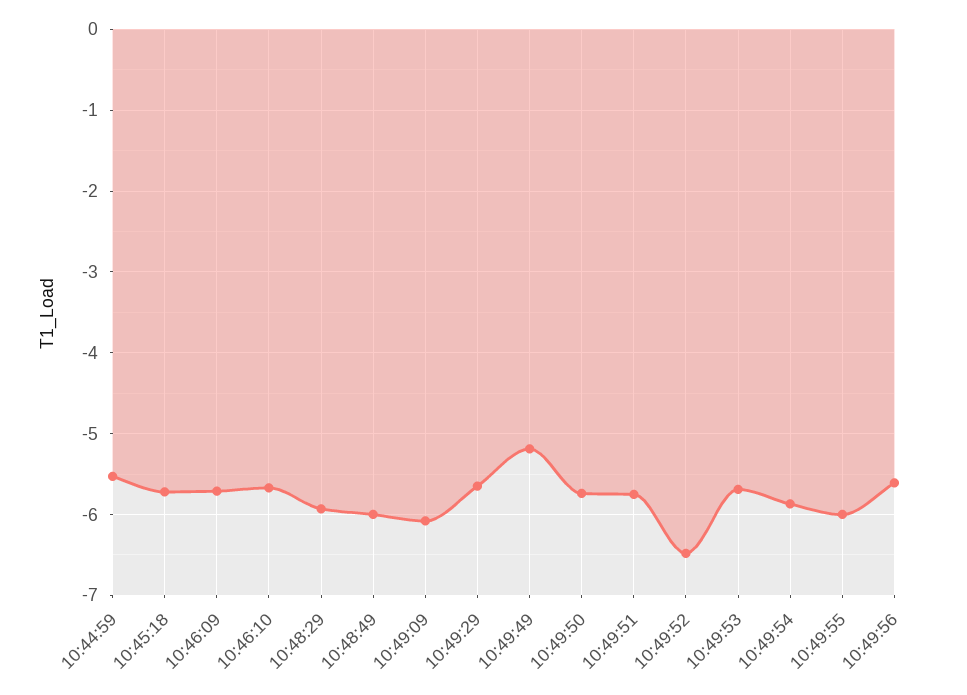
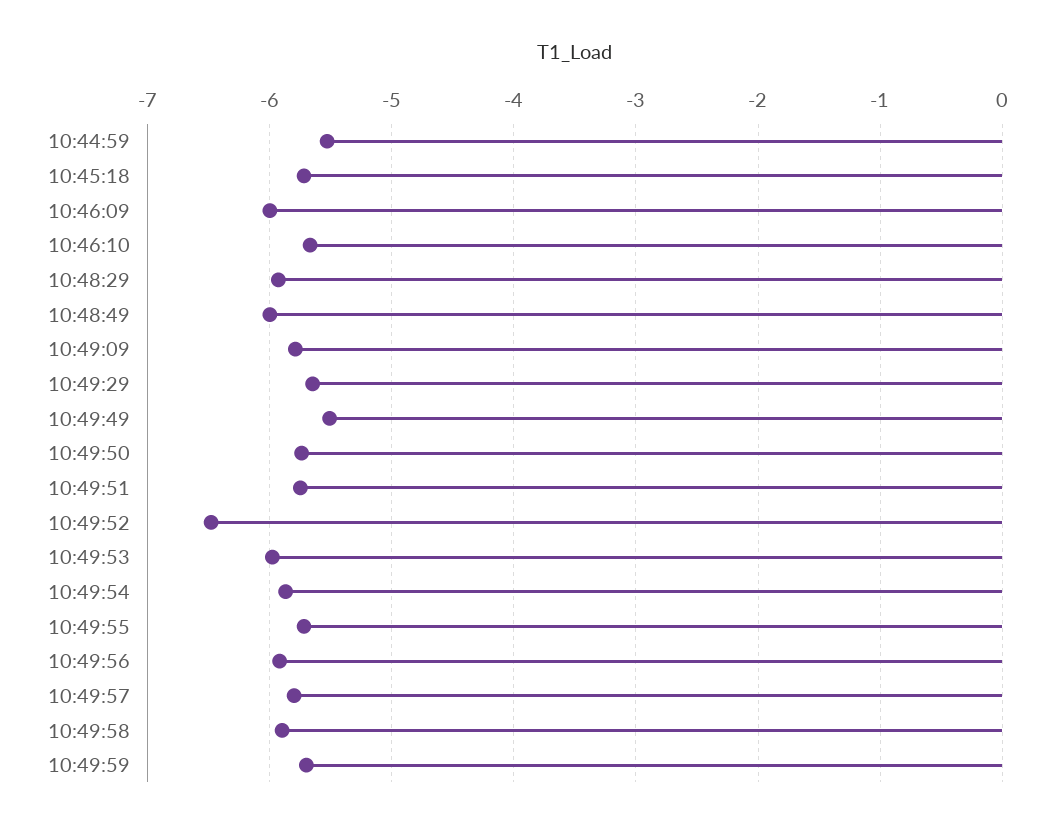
10:46:09: -5.7 -> -6
10:49:09: -6.1 -> -5.8
10:49:49: -5.2 -> -5.5
10:49:53: -5.7 -> -6
10:49:55: -6 -> -5.7
10:49:56: -5.6 -> -5.9
10:49:57: none -> -5.8
10:49:58: none -> -5.9
10:49:59: none -> -5.7

